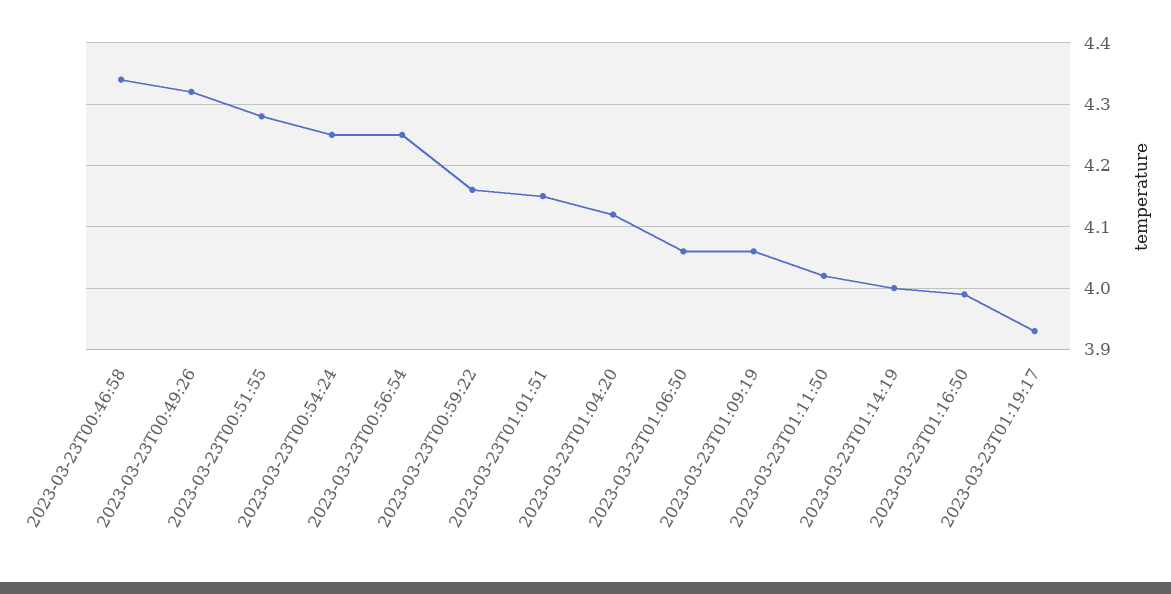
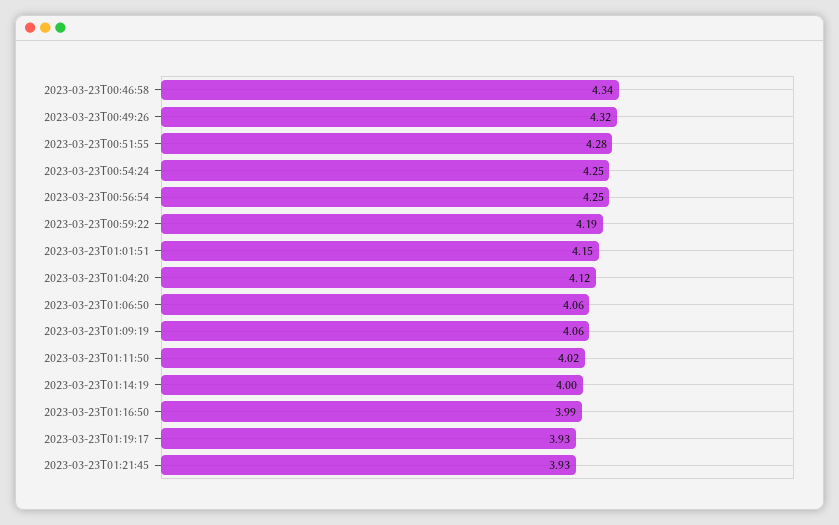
2023-03-23T00:59:22: 4.16 -> 4.19
2023-03-23T01:21:45: none -> 3.93

